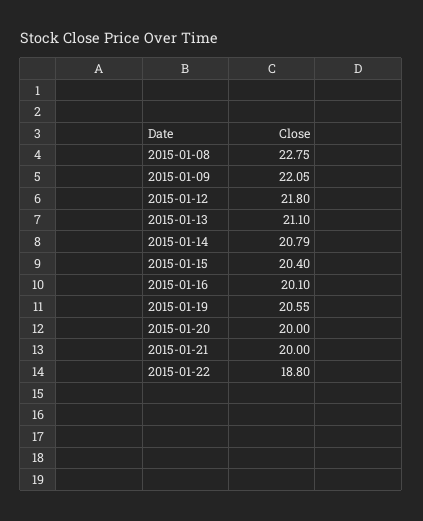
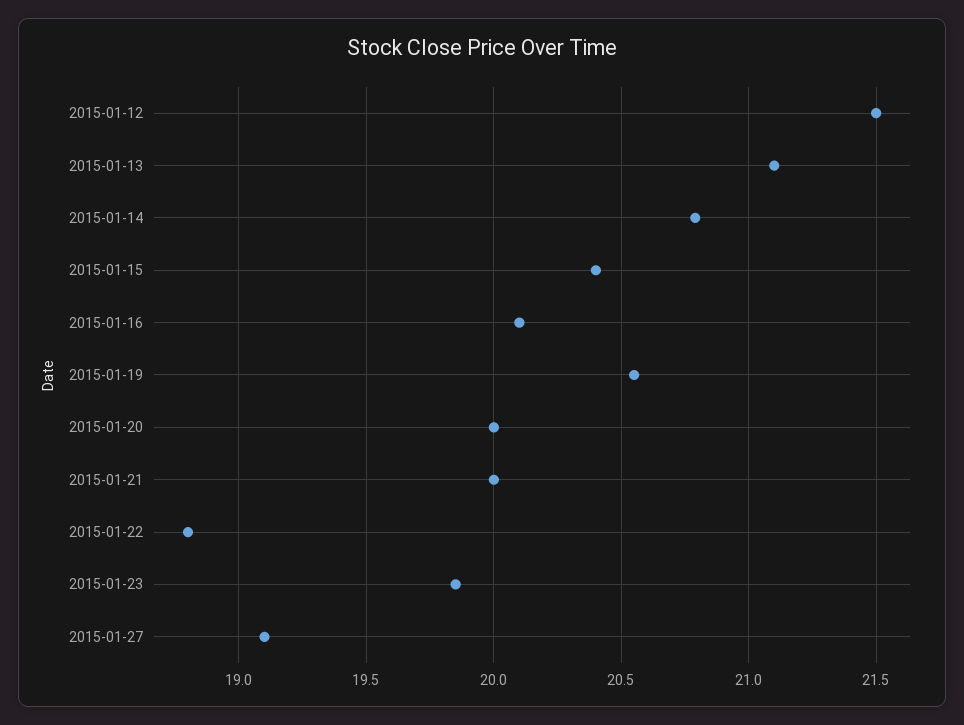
2015-01-08: 22.75 -> none
2015-01-09: 22.05 -> none
2015-01-12: 21.8 -> 21.5
2015-01-23: none -> 19.85
2015-01-27: none -> 19.1

